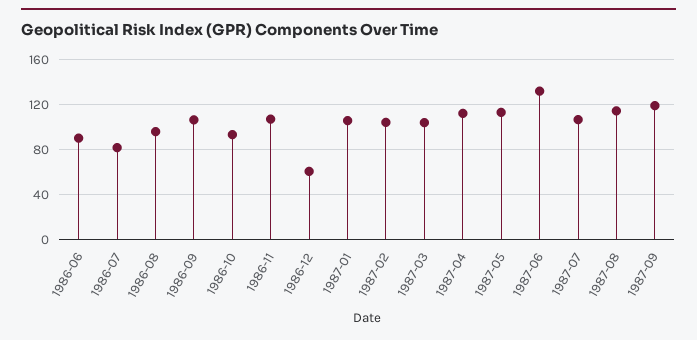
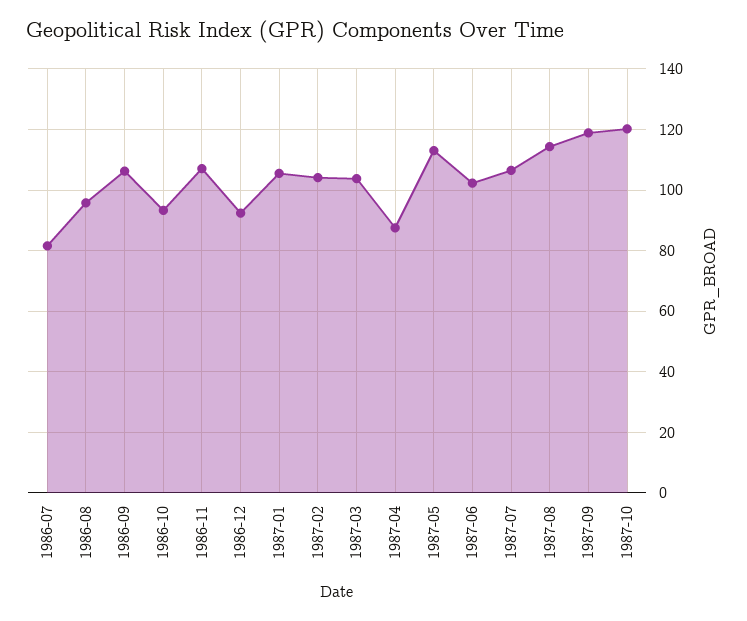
1986-06: 90 -> none
1986-12: 60 -> 92
1987-04: 110 -> 88
1987-06: 130 -> 102
1987-10: none -> 120

